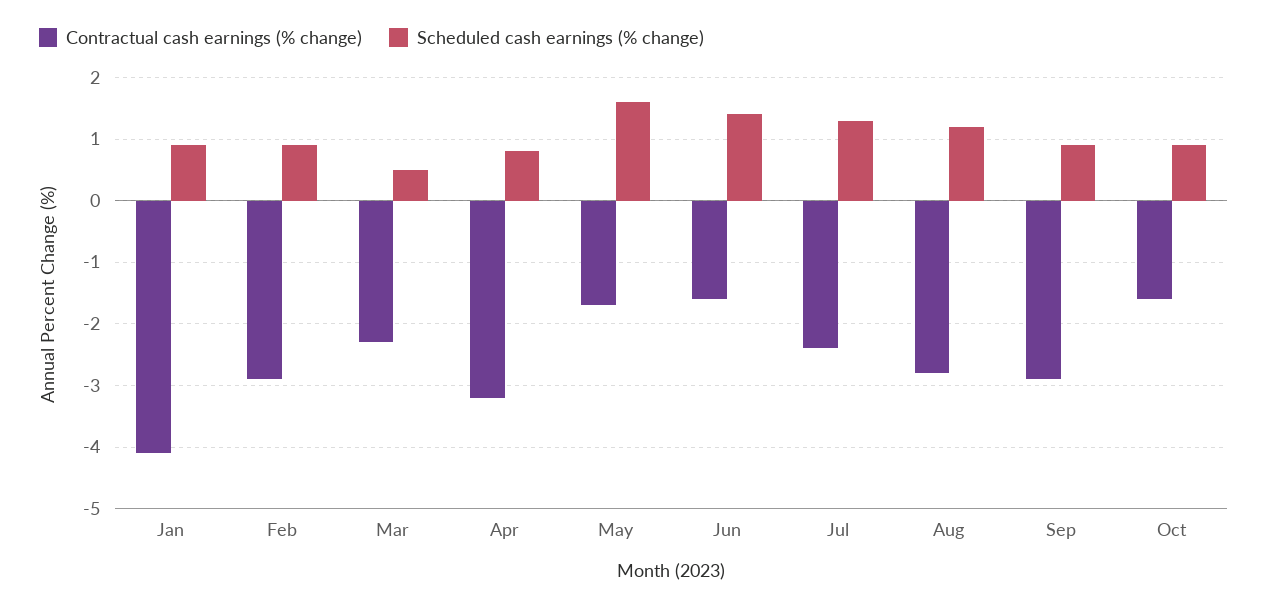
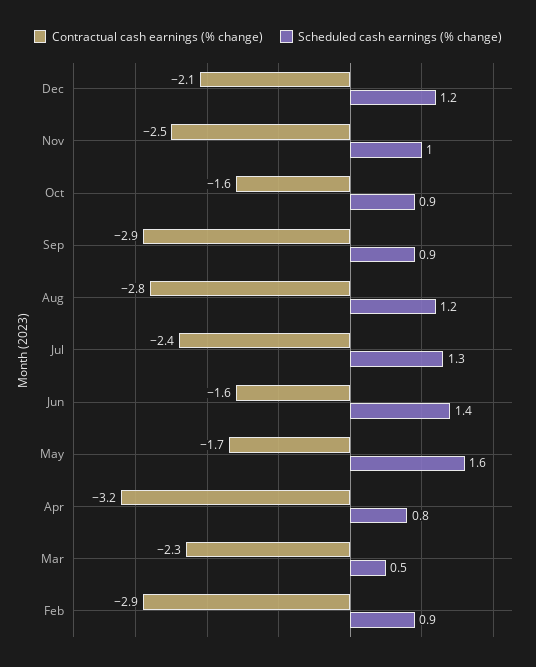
Contractual cash earnings (% change), Jan: -4.1 -> none
Scheduled cash earnings (% change), Jan: 0.9 -> none
Contractual cash earnings (% change), Dec: none -> -2.1
Scheduled cash earnings (% change), Dec: none -> 1.2
Contractual cash earnings (% change), Nov: none -> -2.5
Scheduled cash earnings (% change), Nov: none -> 1

